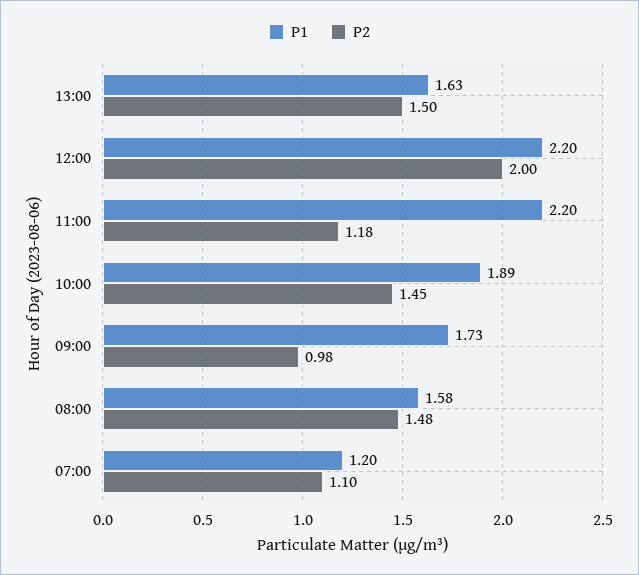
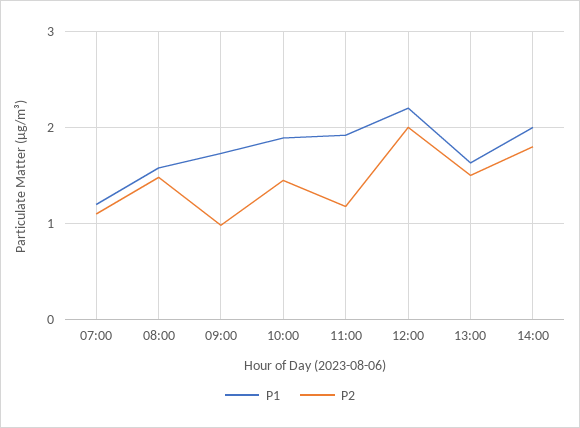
P1, 11:00: 2.2 -> 1.9
P1, 14:00: none -> 2
P2, 14:00: none -> 1.8

